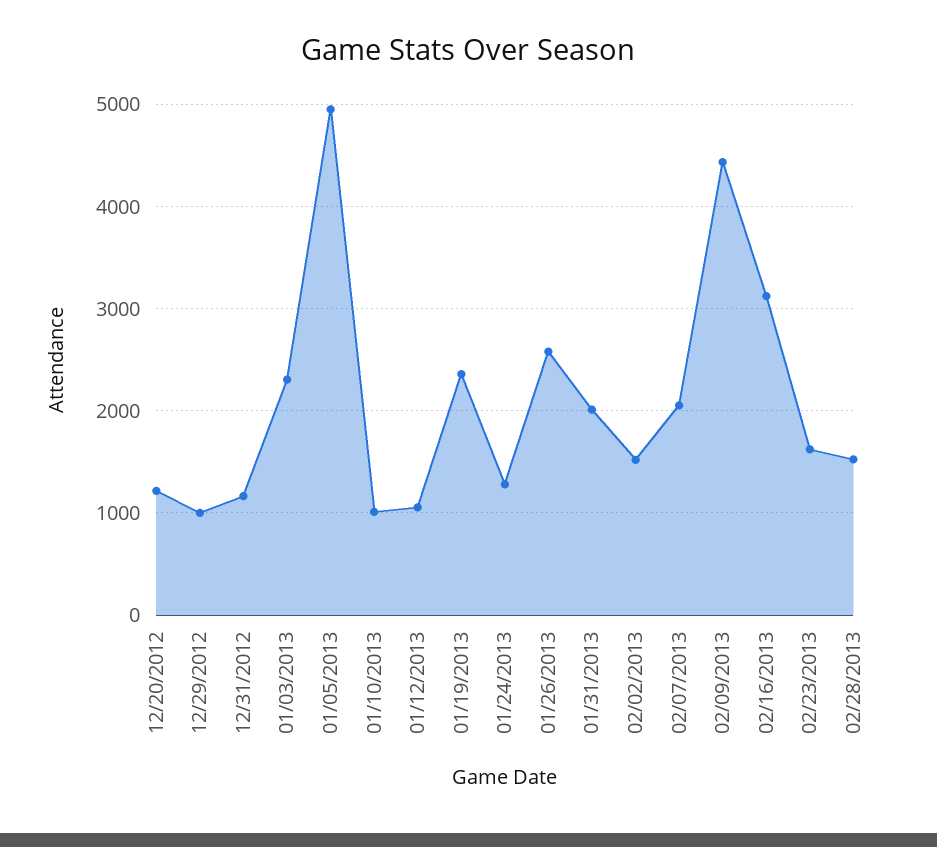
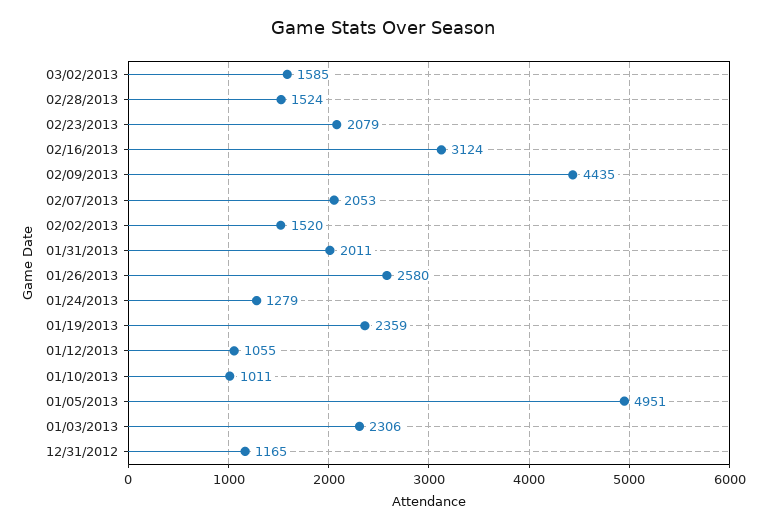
12/20/2012: 1200 -> none
12/29/2012: 1000 -> none
02/23/2013: 1600 -> 2079
03/02/2013: none -> 1585

